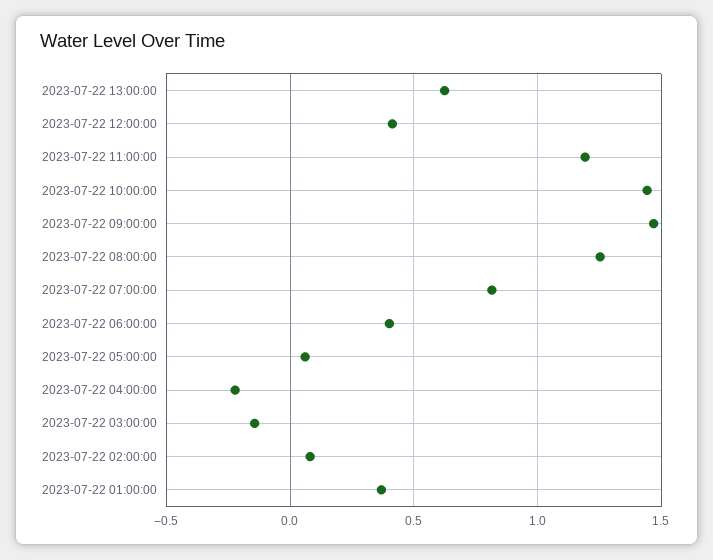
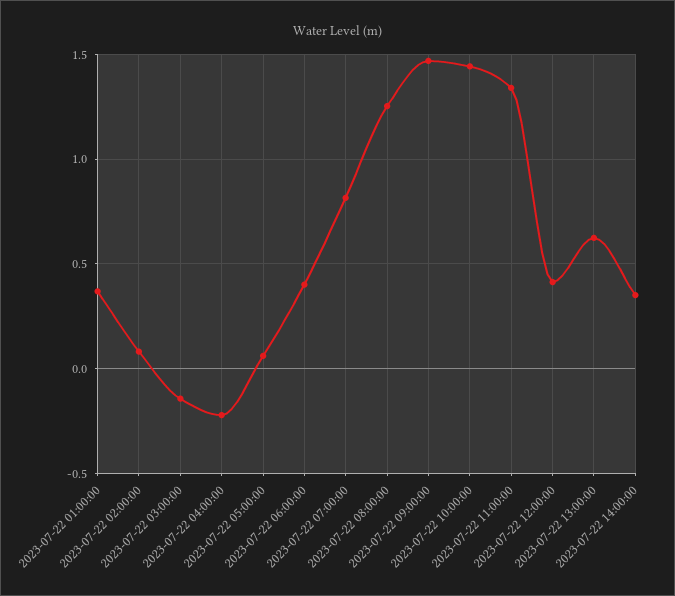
2023-07-22 11:00:00: 1.2 -> 1.35
2023-07-22 14:00:00: none -> 0.35

